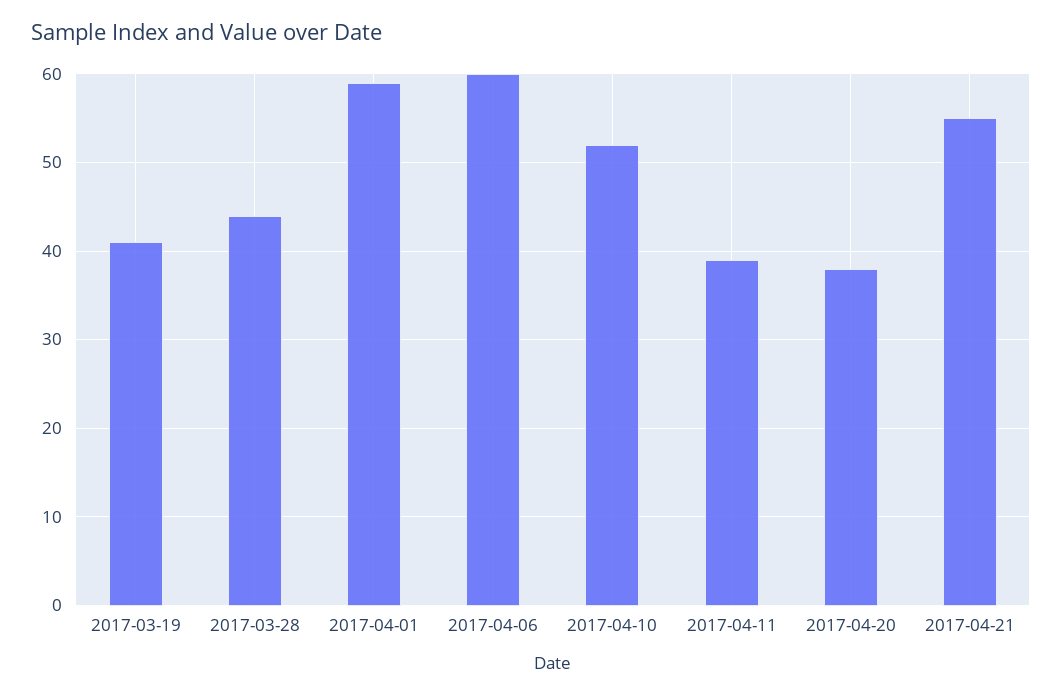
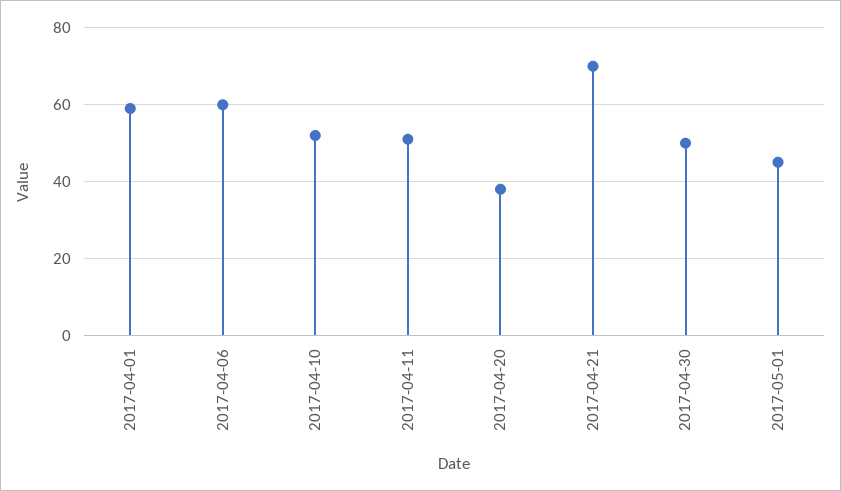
2017-03-19: 41 -> none
2017-03-28: 44 -> none
2017-04-11: 39 -> 50
2017-04-21: 55 -> 70
2017-04-30: none -> 50
2017-05-01: none -> 45

